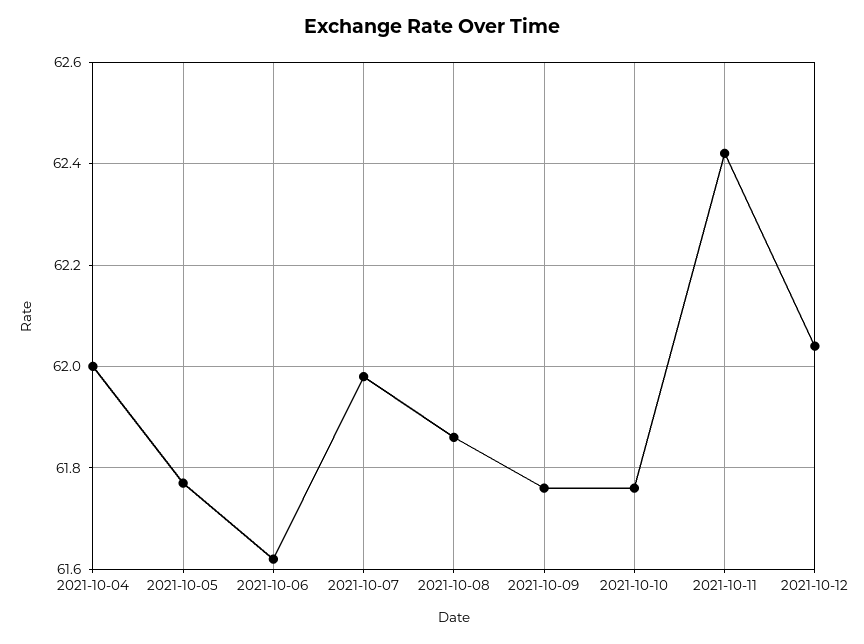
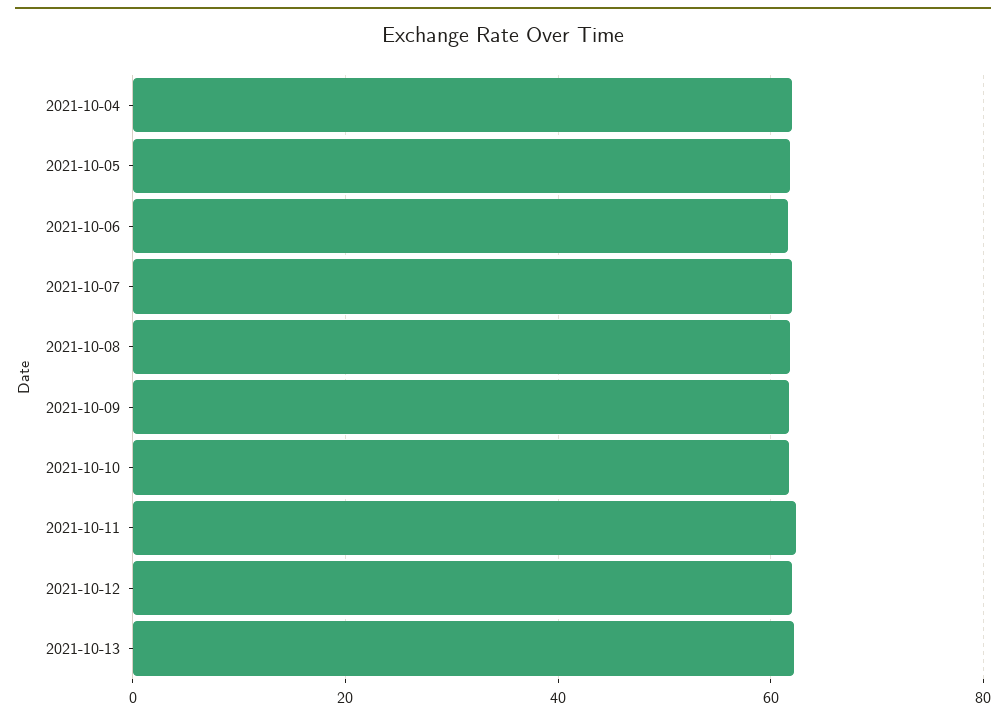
2021-10-13: none -> 62

